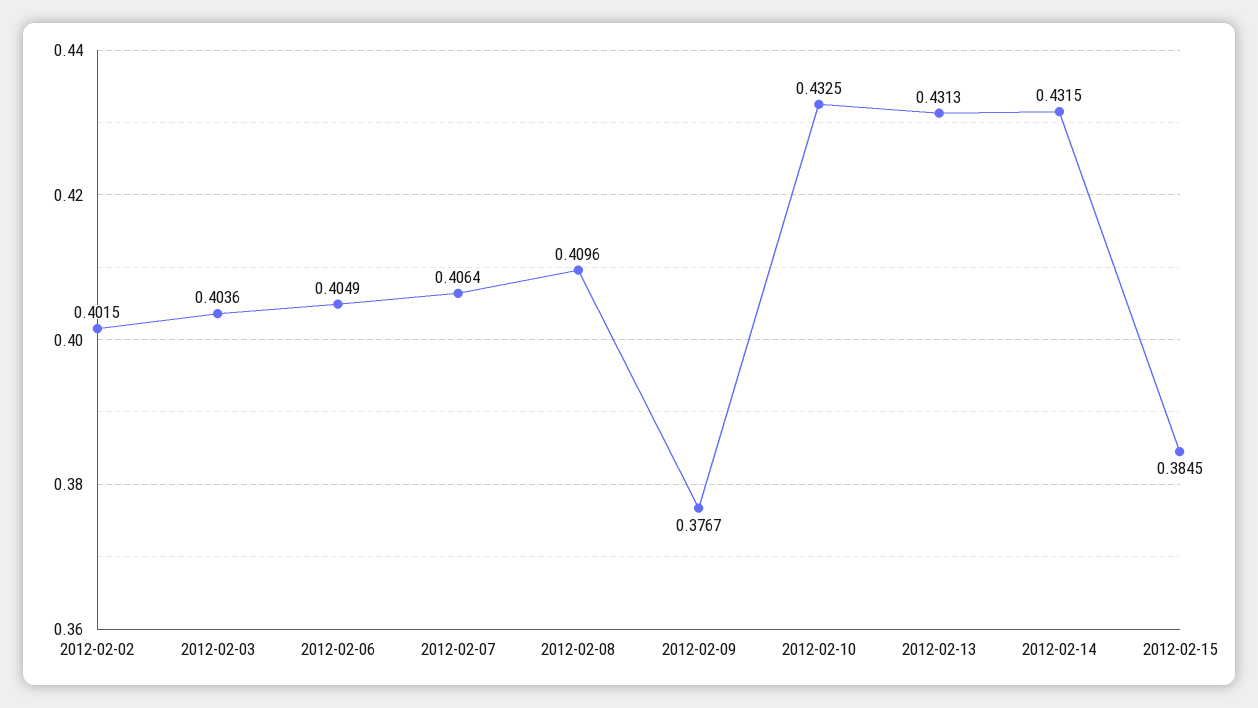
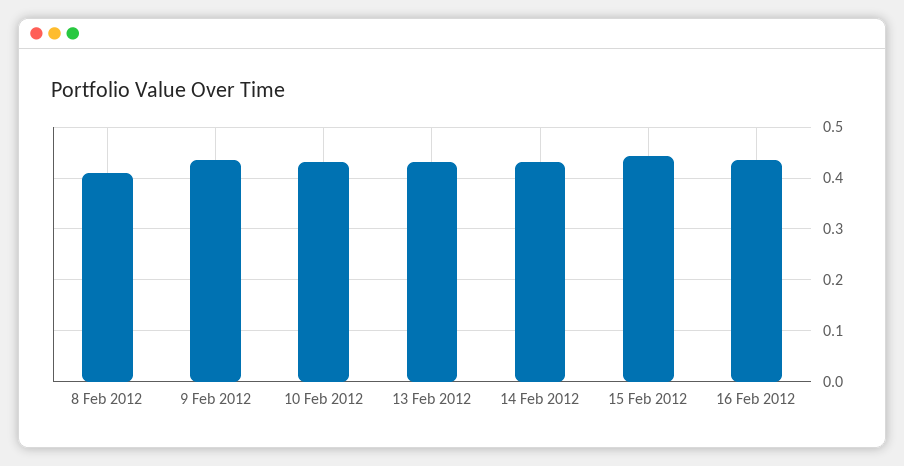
2012-02-02: 0.4015 -> none
2012-02-03: 0.4036 -> none
2012-02-06: 0.4049 -> none
2012-02-07: 0.4064 -> none
2012-02-09: 0.3767 -> 0.44
2012-02-15: 0.3845 -> 0.44
16 Feb 2012: none -> 0.44

